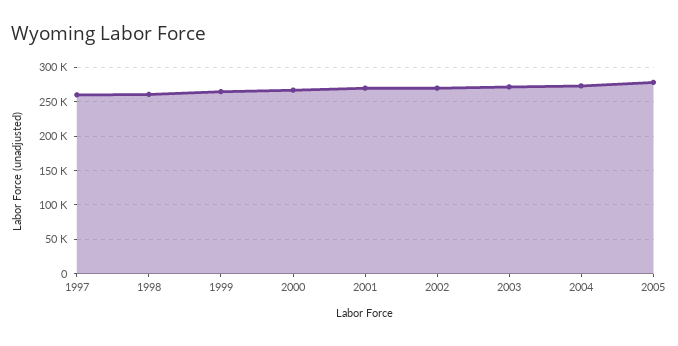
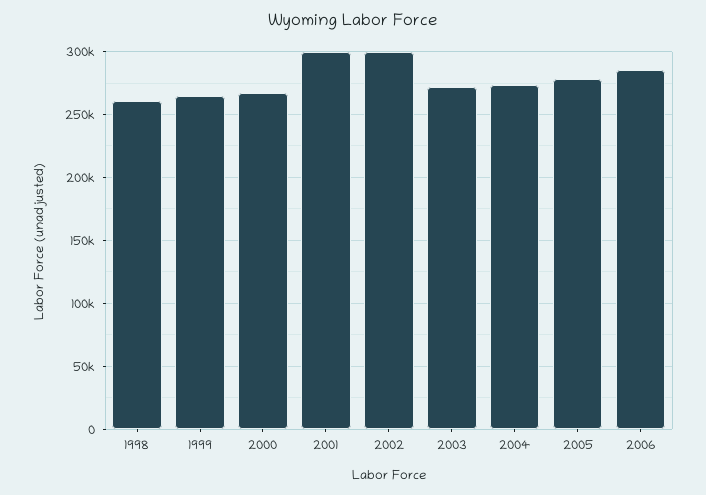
1997: 260000 -> none
2001: 270000 -> 300000
2002: 270000 -> 300000
2006: none -> 285000

